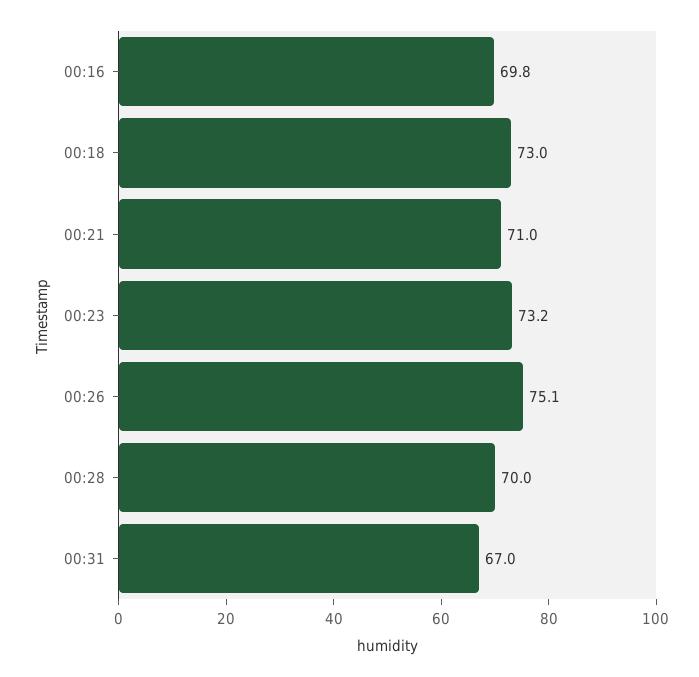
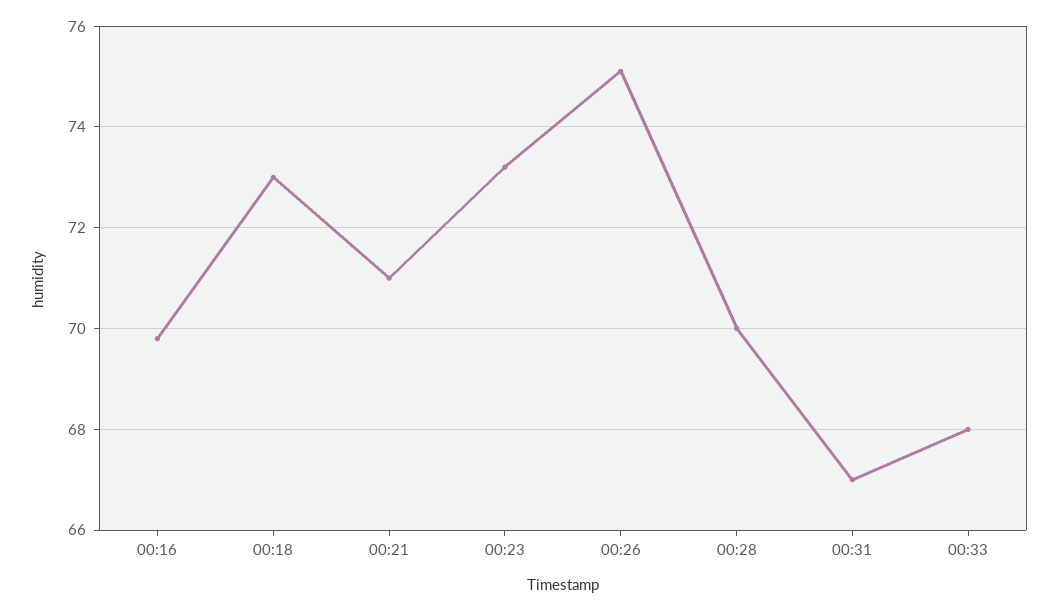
00:33: none -> 68

